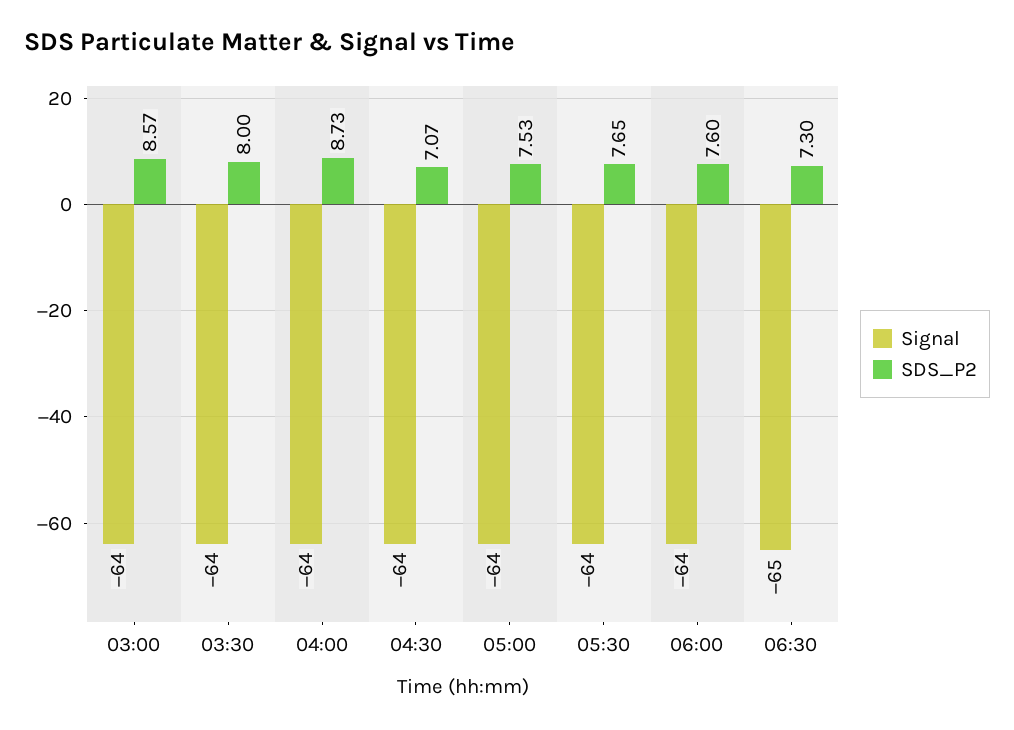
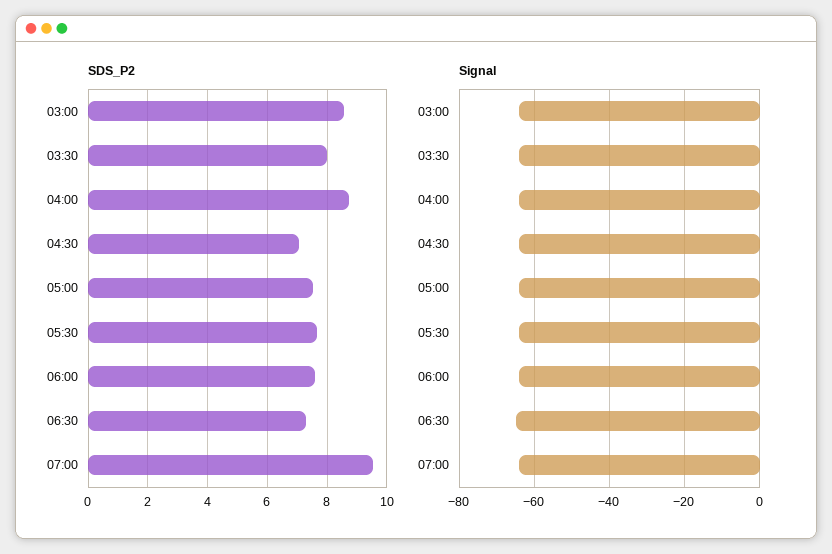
SDS_P2, 07:00: none -> 9.5
Signal, 07:00: none -> -65

